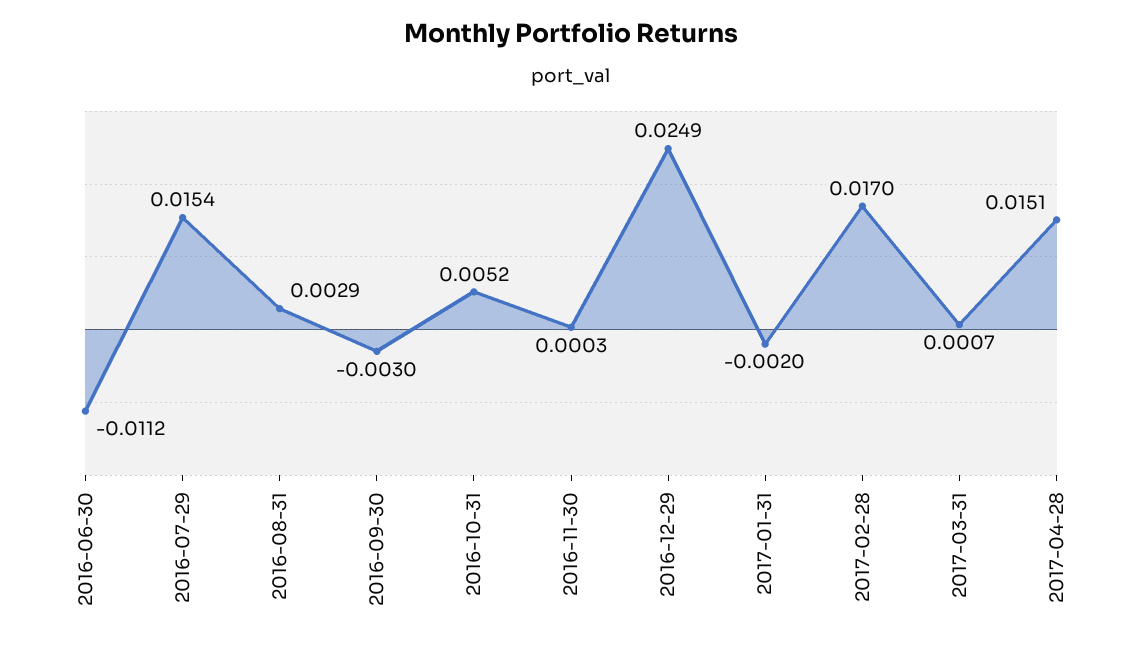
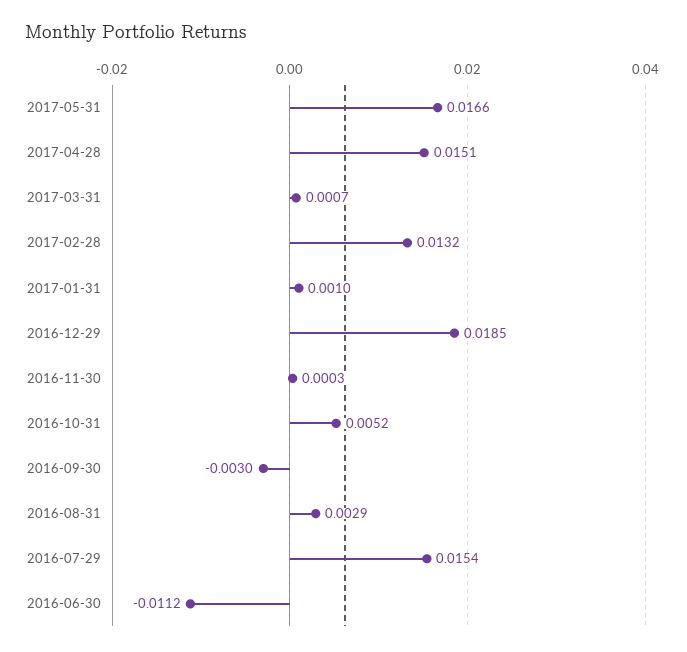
2016-12-29: 0.0249 -> 0.0185
2017-01-31: -0.002 -> 0.001
2017-02-28: 0.017 -> 0.0132
2017-05-31: none -> 0.0166

